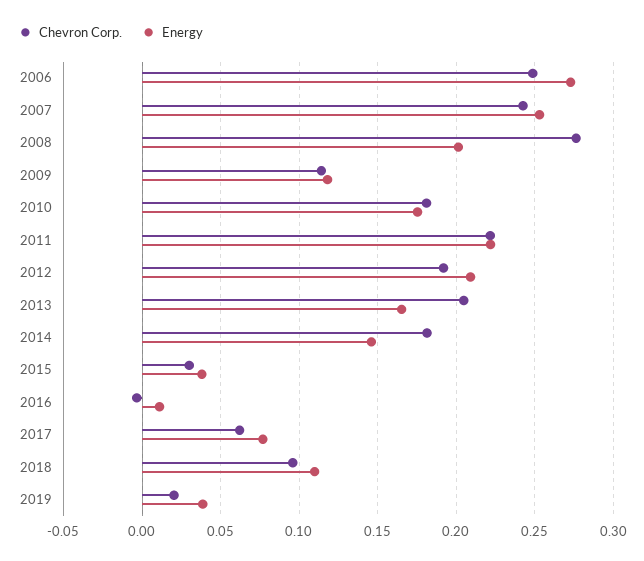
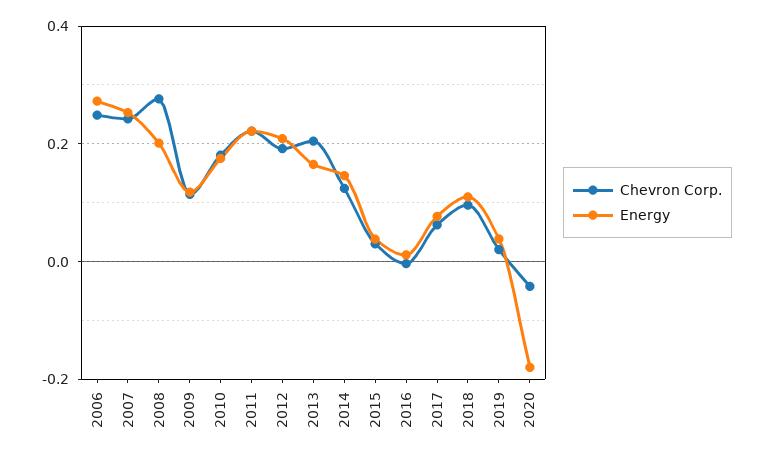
Chevron Corp., 2014: 0.18 -> 0.12
Chevron Corp., 2020: none -> -0.04
Energy, 2020: none -> -0.18

